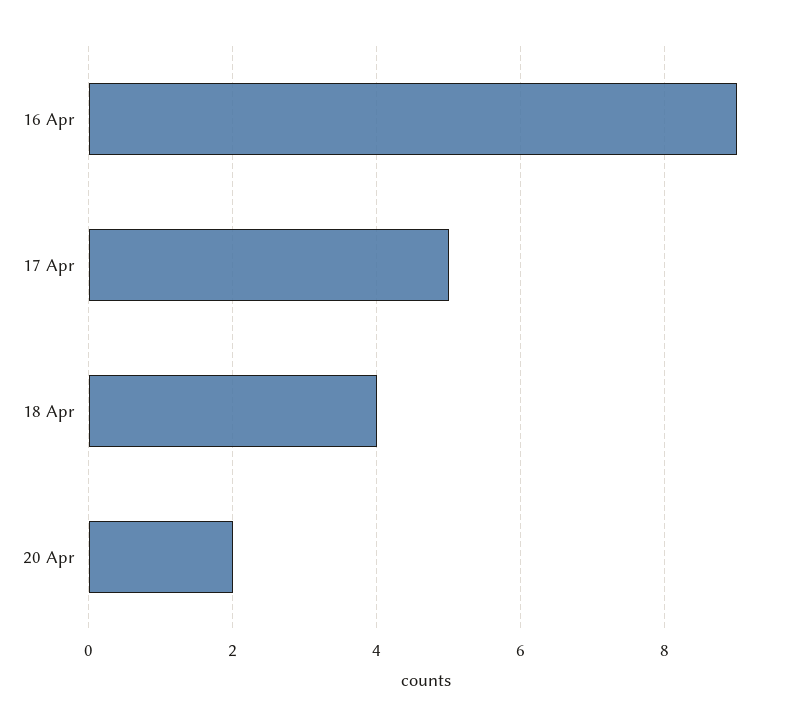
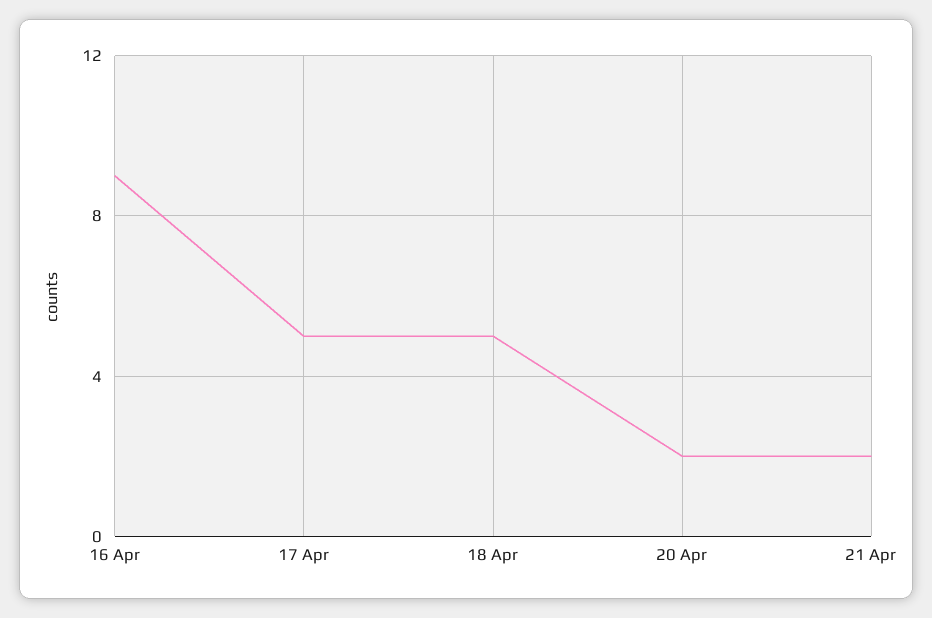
18 Apr: 4 -> 5
21 Apr: none -> 2

